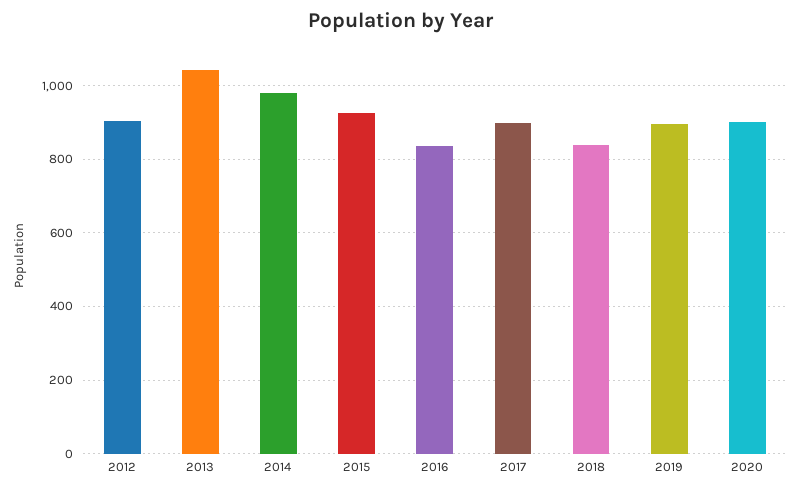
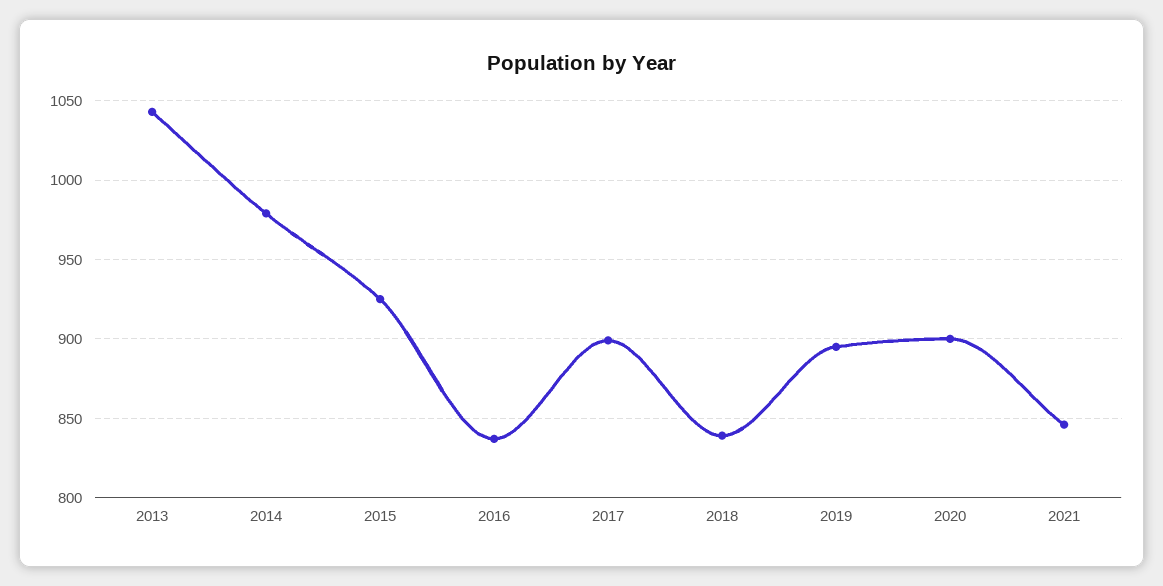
2012: 900 -> none
2021: none -> 845

